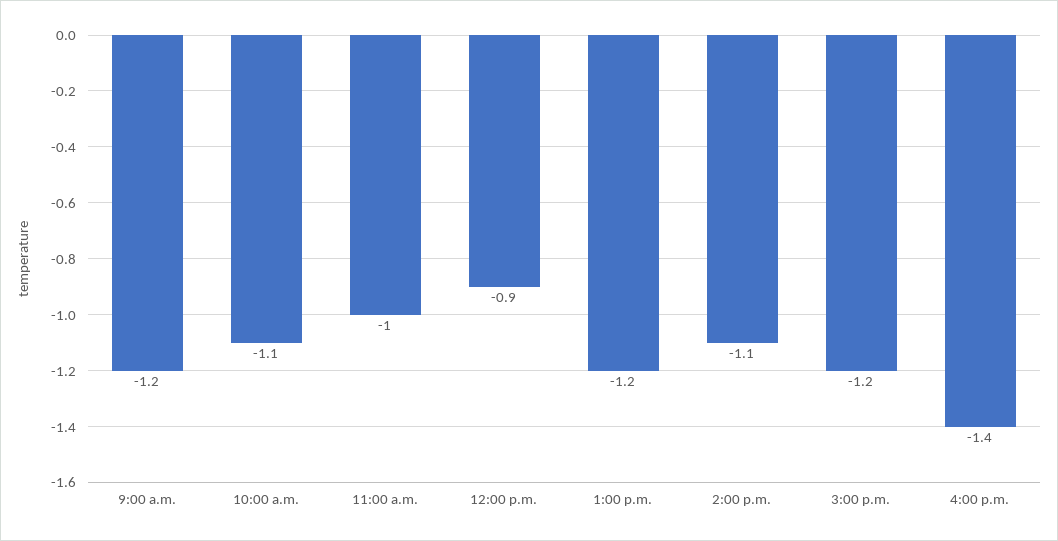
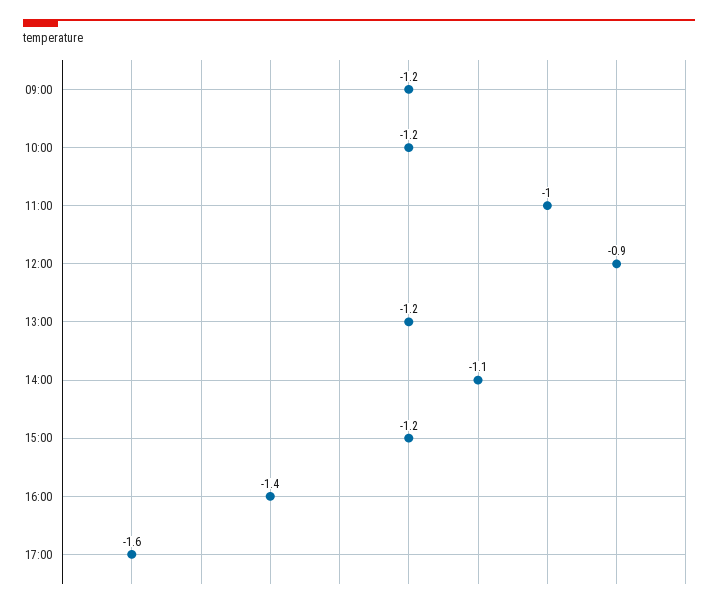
10:00 a.m.: -1.1 -> -1.2
17:00: none -> -1.6

